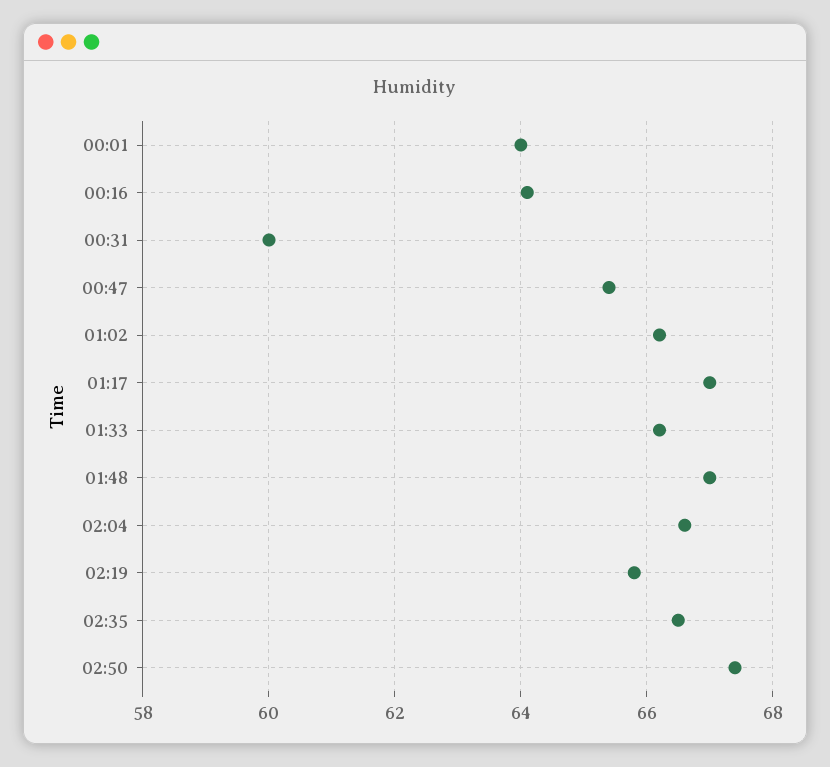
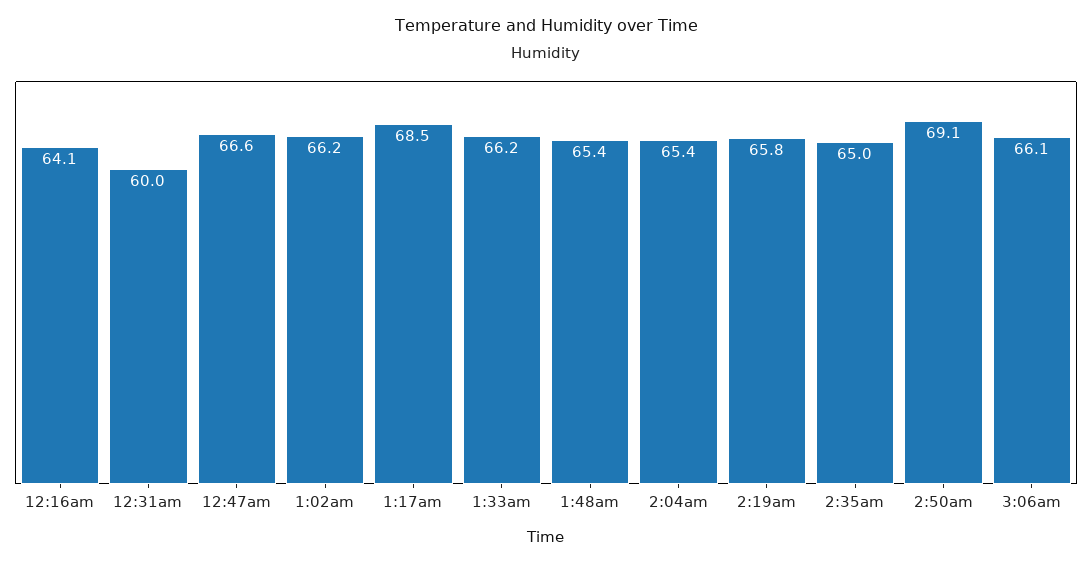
00:01: 64 -> none
00:47: 65.5 -> 66.6
01:17: 67 -> 68.5
01:48: 67 -> 65.4
02:04: 66.5 -> 65.4
02:35: 66.5 -> 65
02:50: 67.5 -> 69.1
3:06am: none -> 66.1

